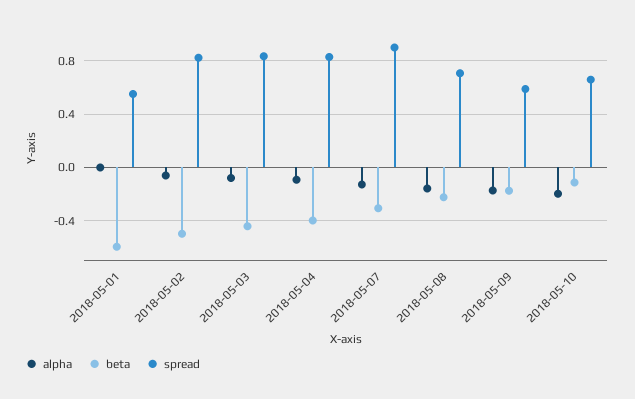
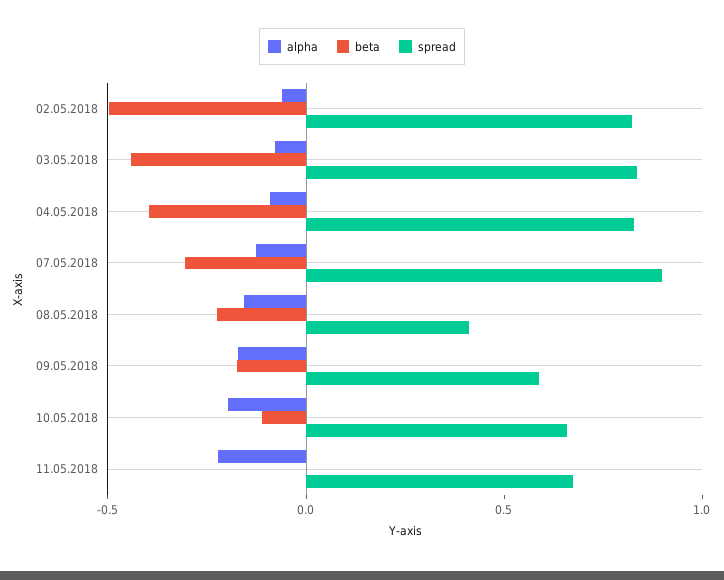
alpha, 2018-05-01: 0 -> none
beta, 2018-05-01: -0.6 -> none
spread, 2018-05-01: 0.55 -> none
spread, 2018-05-08: 0.7 -> 0.4
alpha, 11.05.2018: none -> -0.2
beta, 11.05.2018: none -> 0
spread, 11.05.2018: none -> 0.7

